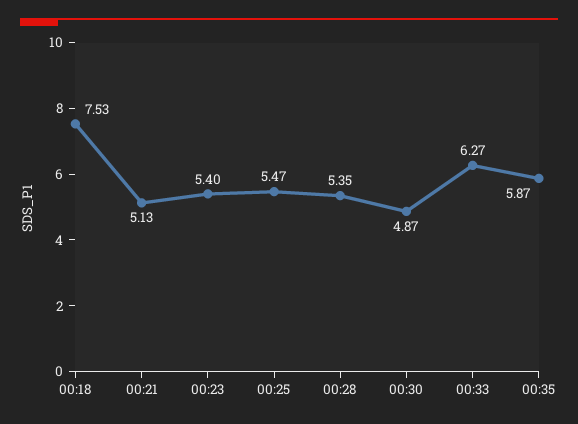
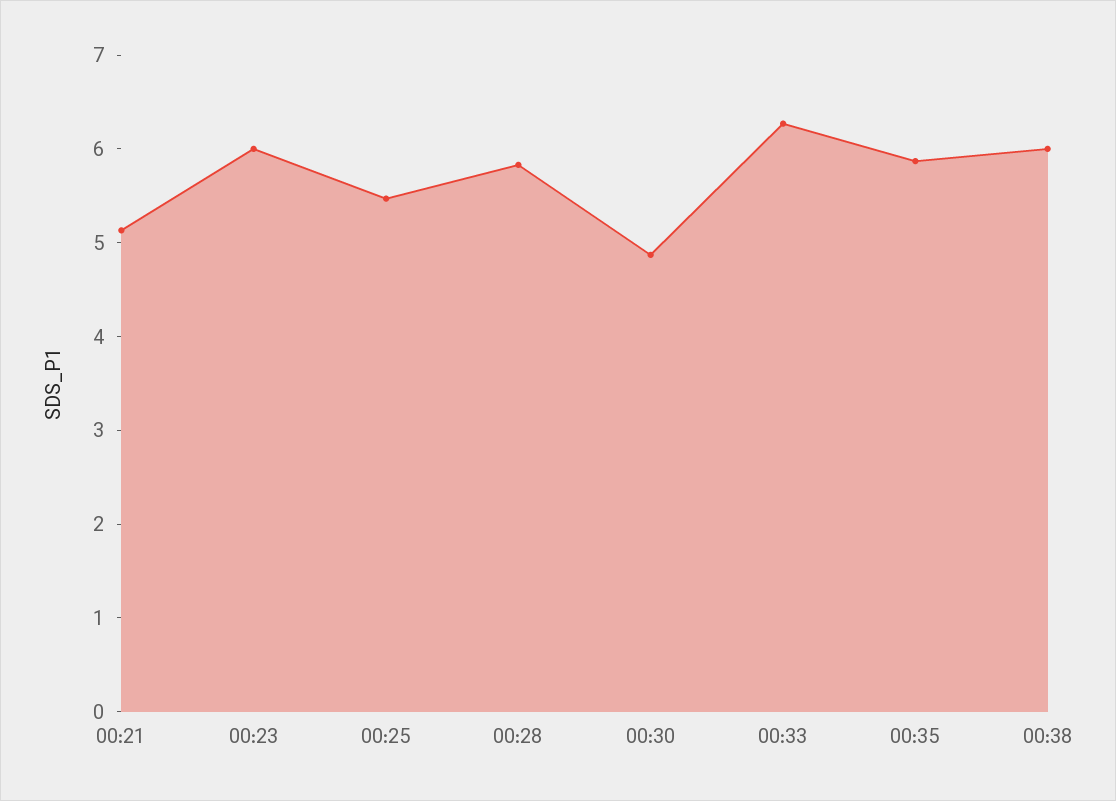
00:18: 7.53 -> none
00:23: 5.4 -> 6
00:28: 5.35 -> 5.8
00:38: none -> 6

